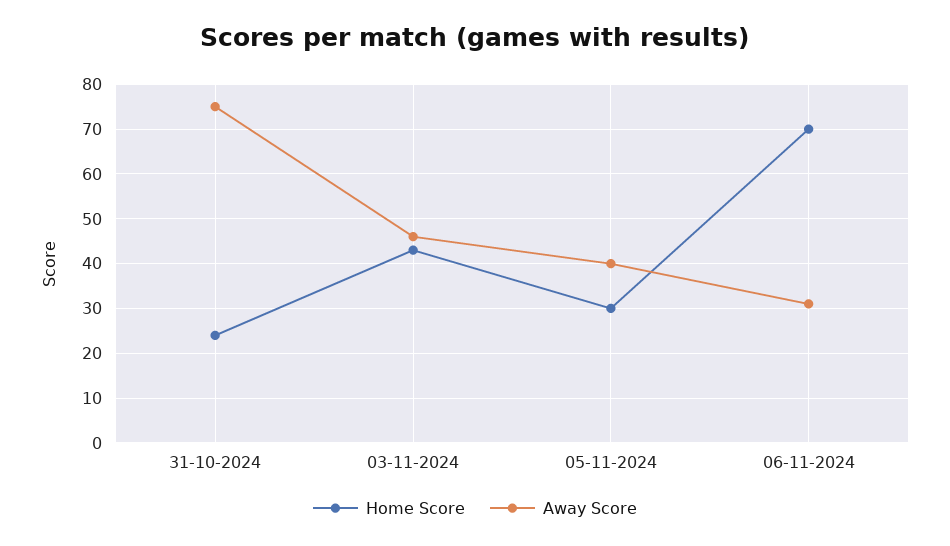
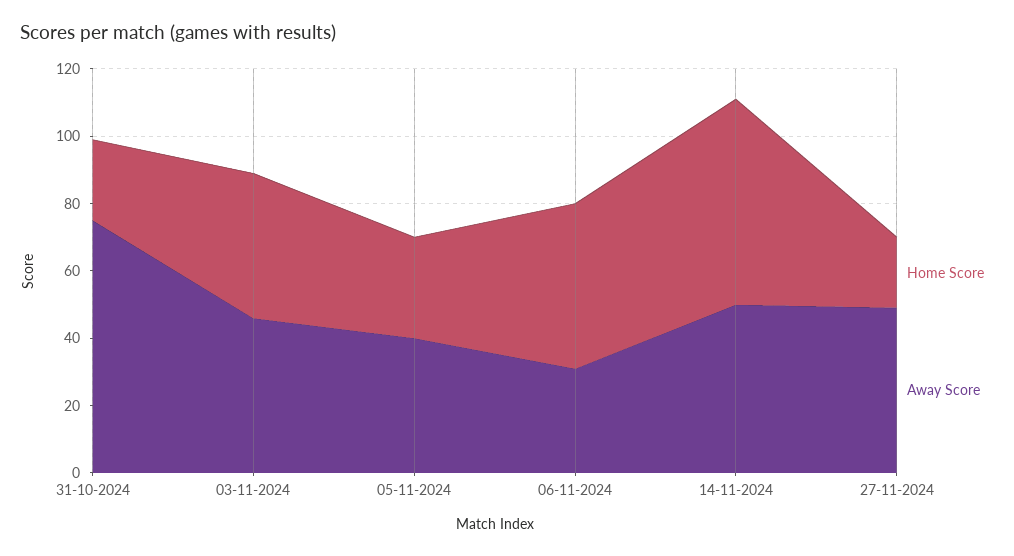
Home Score, 06-11-2024: 70 -> 50
Home Score, 14-11-2024: none -> 60
Away Score, 14-11-2024: none -> 50
Home Score, 27-11-2024: none -> 20
Away Score, 27-11-2024: none -> 50

